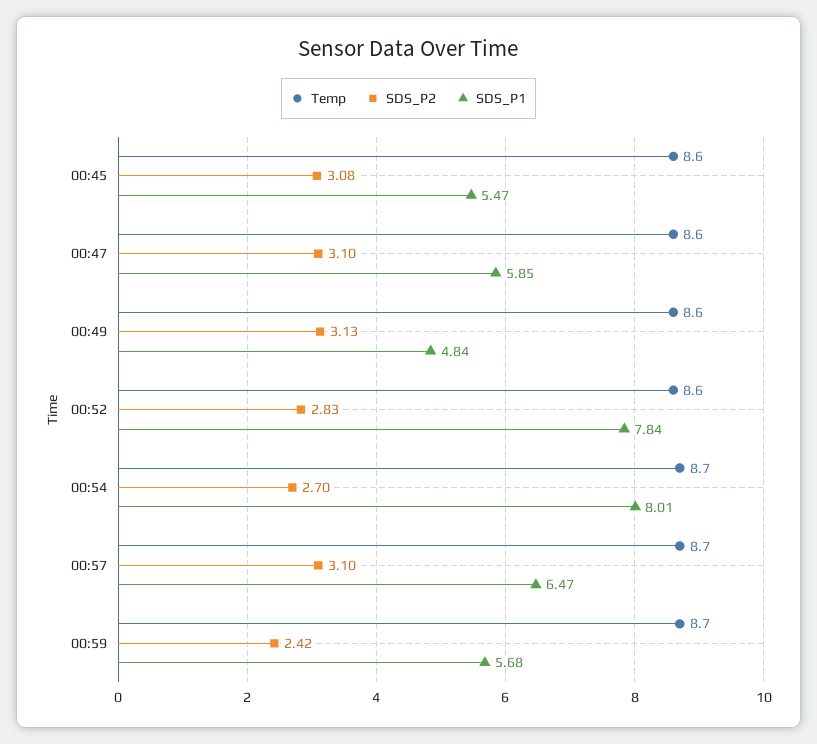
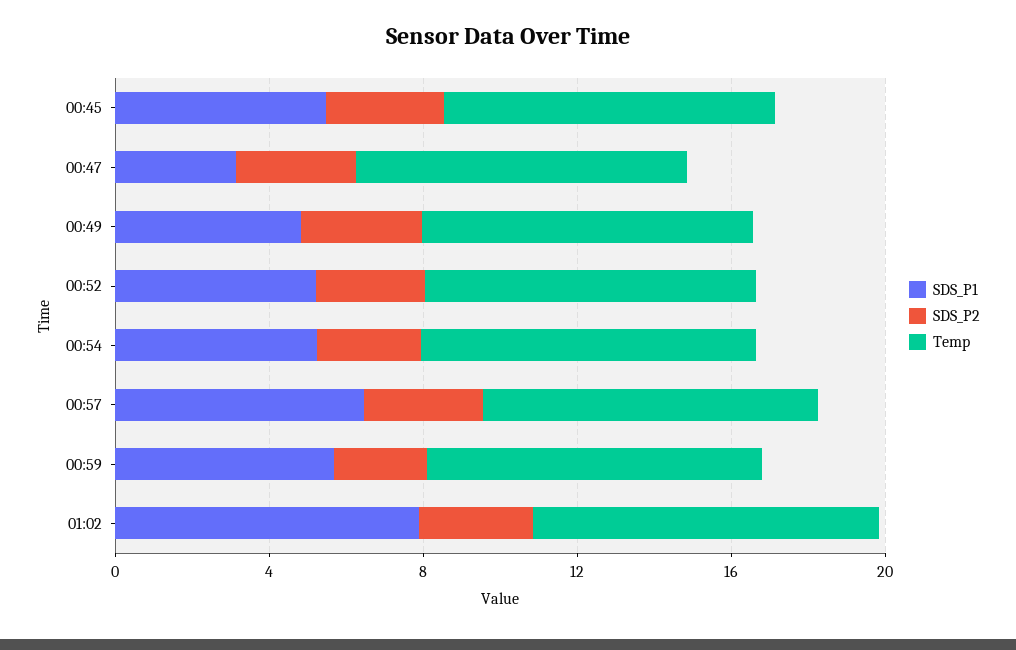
SDS_P1, 00:47: 5.85 -> 3
SDS_P1, 00:52: 7.84 -> 5
SDS_P1, 00:54: 8.01 -> 5
SDS_P1, 01:02: none -> 8
SDS_P2, 01:02: none -> 3
Temp, 01:02: none -> 9

